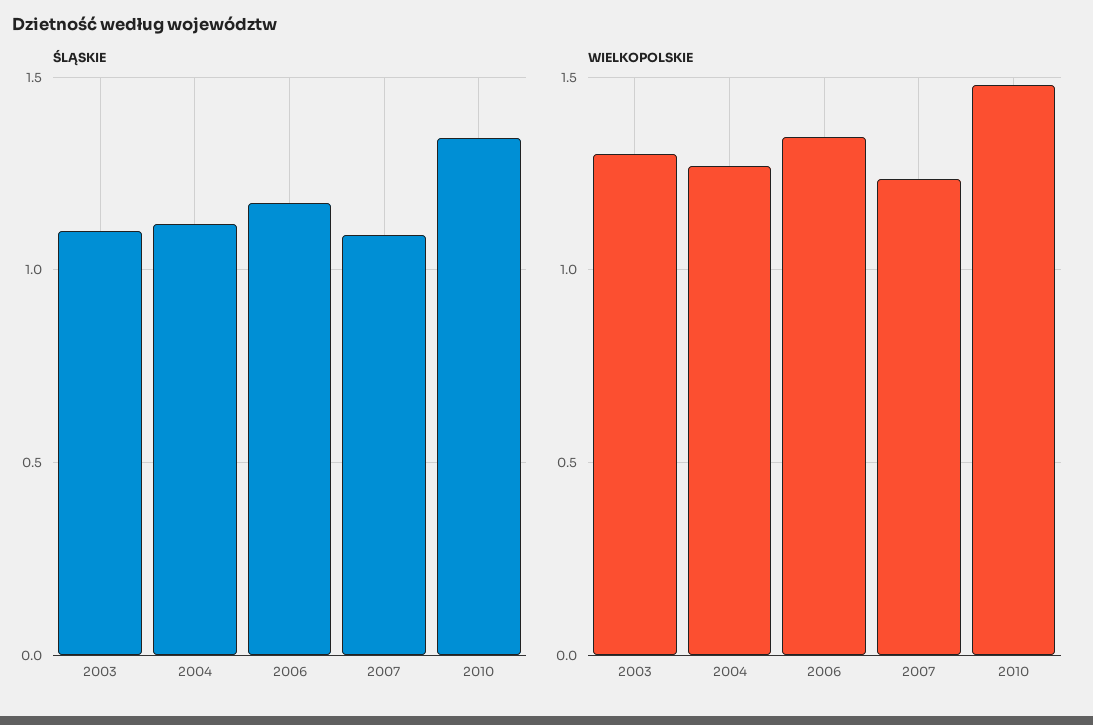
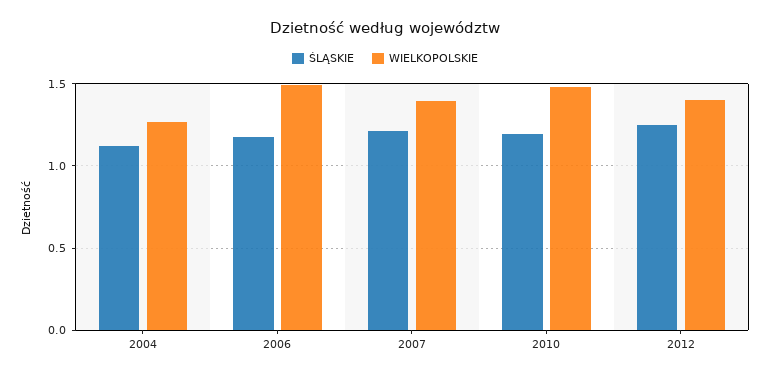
ŚLĄSKIE, 2003: 1.1 -> none
ŚLĄSKIE, 2007: 1.1 -> 1.2
ŚLĄSKIE, 2010: 1.35 -> 1.2
WIELKOPOLSKIE, 2003: 1.3 -> none
WIELKOPOLSKIE, 2006: 1.35 -> 1.5
WIELKOPOLSKIE, 2007: 1.25 -> 1.4
ŚLĄSKIE, 2012: none -> 1.25
WIELKOPOLSKIE, 2012: none -> 1.4

